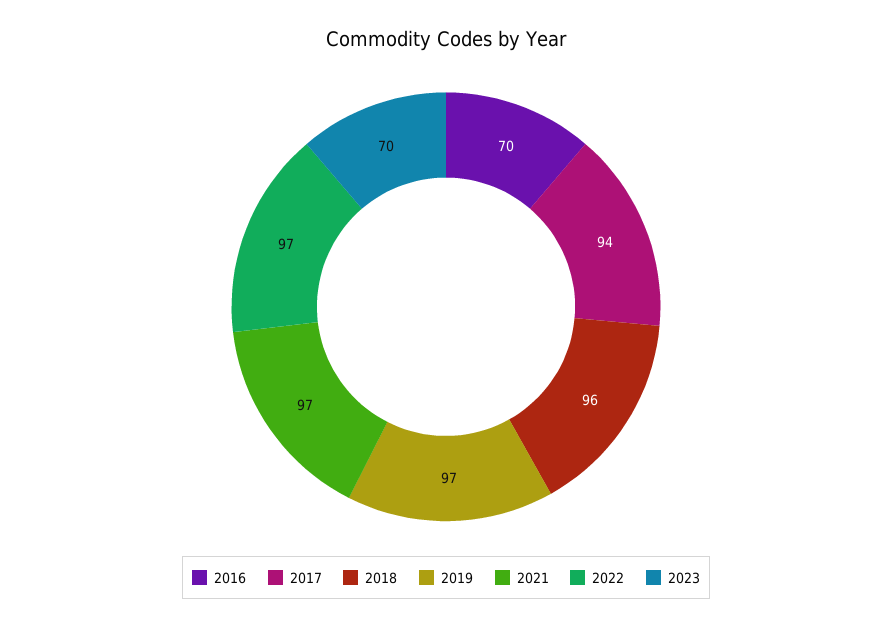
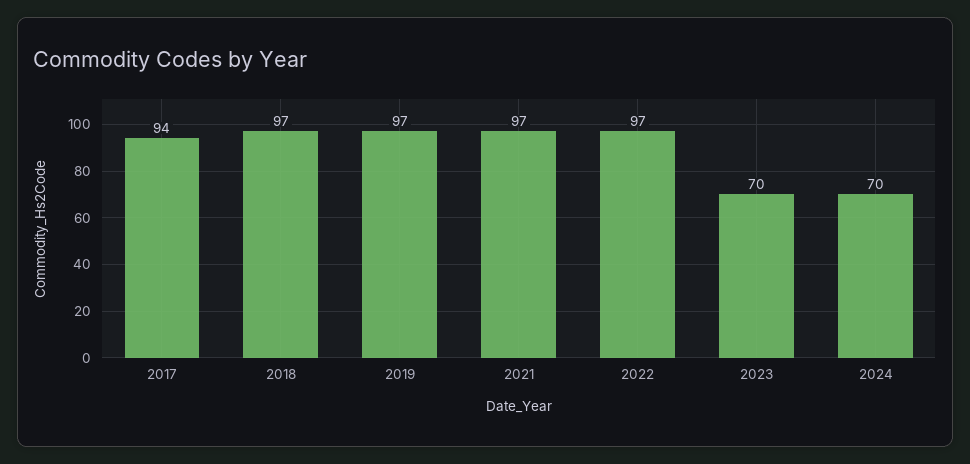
2016: 70 -> none
2018: 96 -> 97
2024: none -> 70

